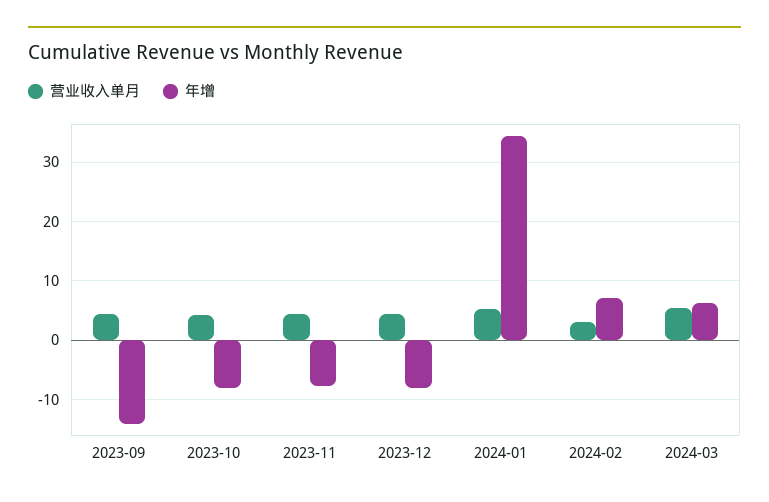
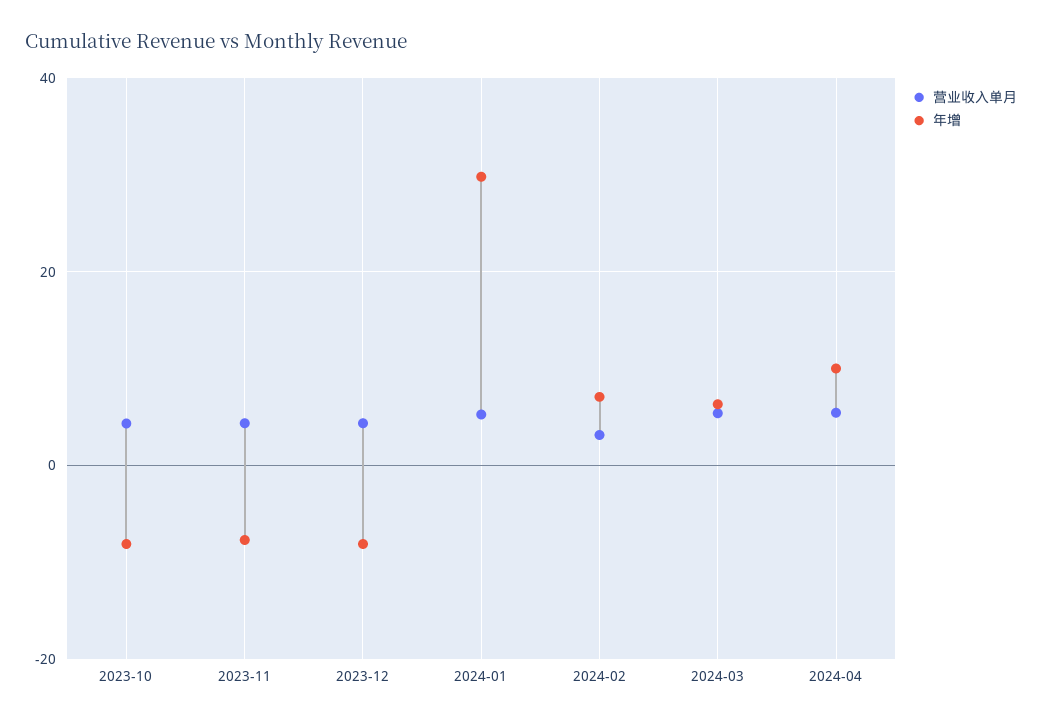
营业收入单月, 2023-09: 4 -> none
年增, 2023-09: -14 -> none
年增, 2024-01: 34 -> 30
营业收入单月, 2024-04: none -> 6
年增, 2024-04: none -> 10

